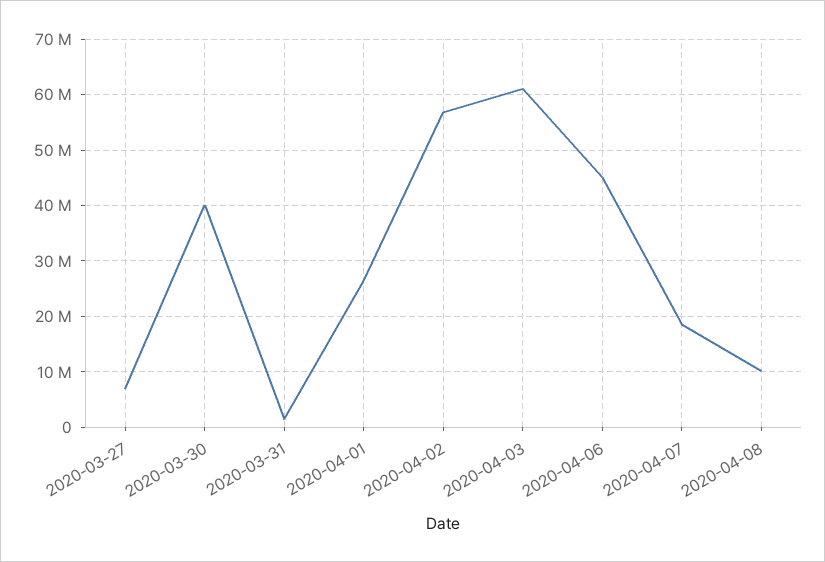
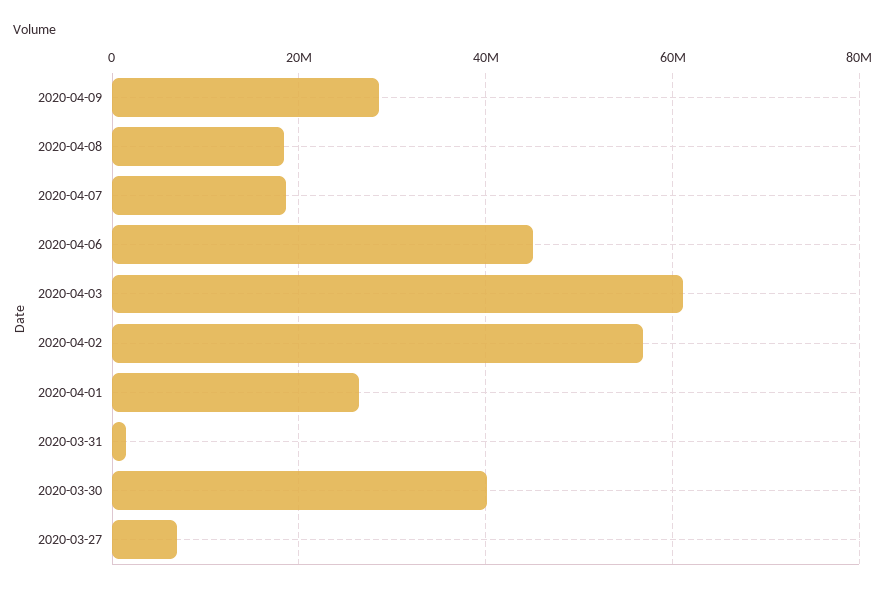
2020-04-08: 10000000 -> 18000000
2020-04-09: none -> 28000000

